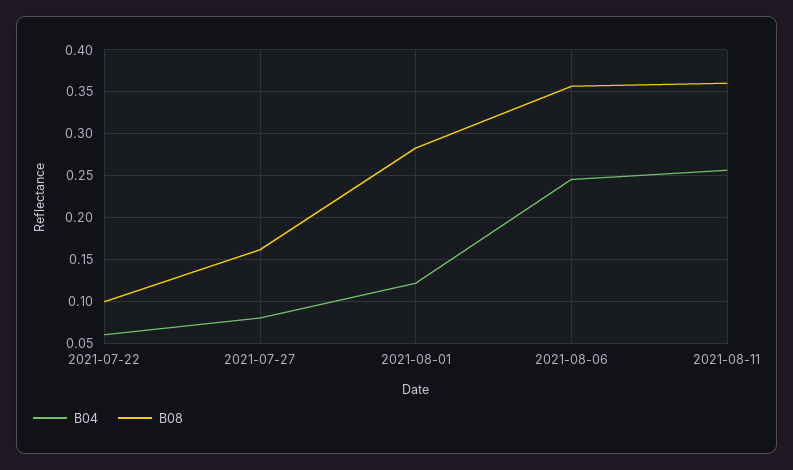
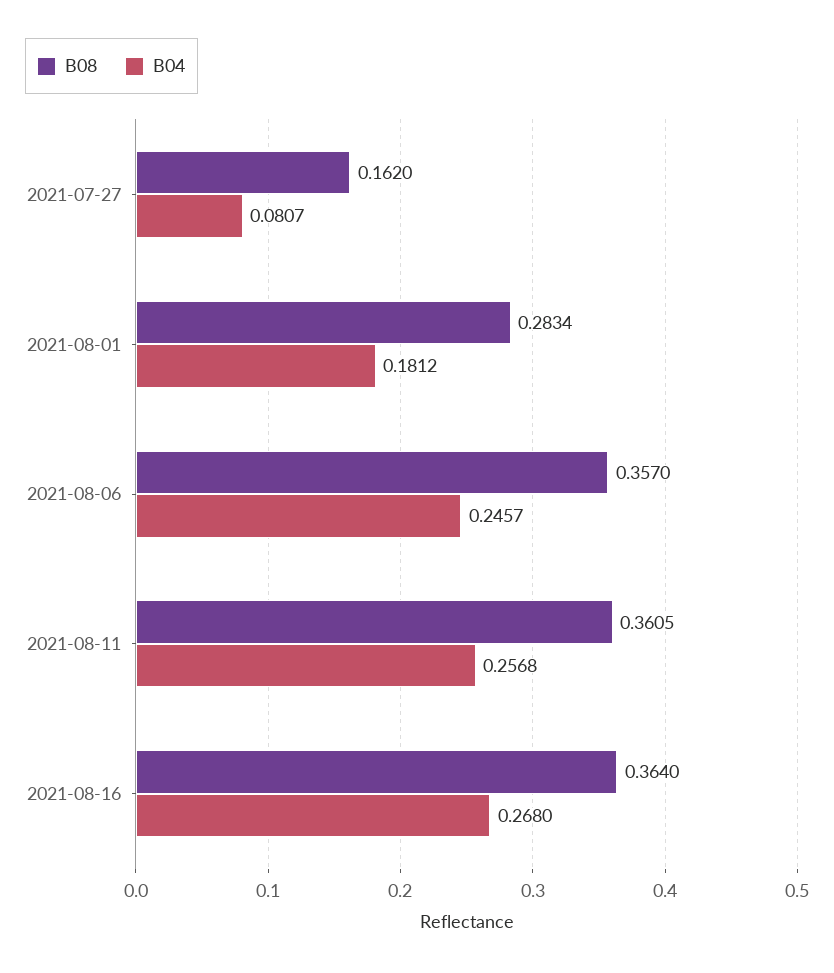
B04, 2021-07-22: 0.06 -> none
B08, 2021-07-22: 0.1 -> none
B04, 2021-08-01: 0.12 -> 0.1812
B08, 2021-08-16: none -> 0.364
B04, 2021-08-16: none -> 0.268

